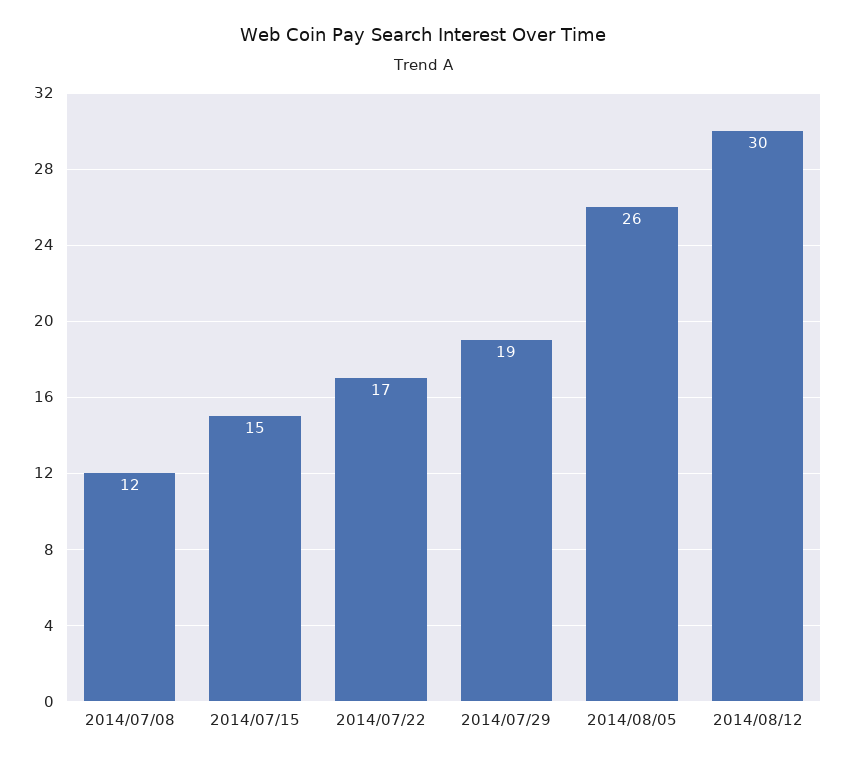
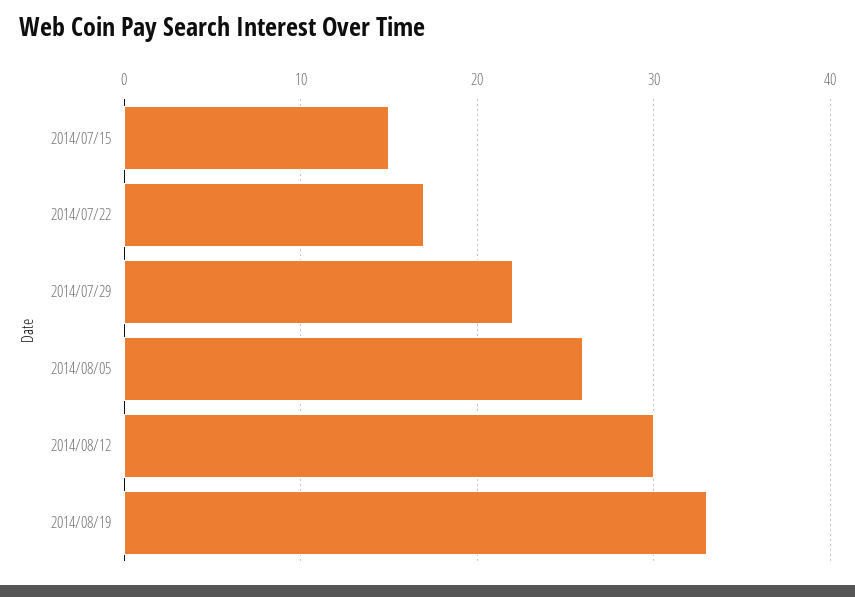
2014/07/08: 12 -> none
2014/07/29: 19 -> 22
2014/08/19: none -> 33

